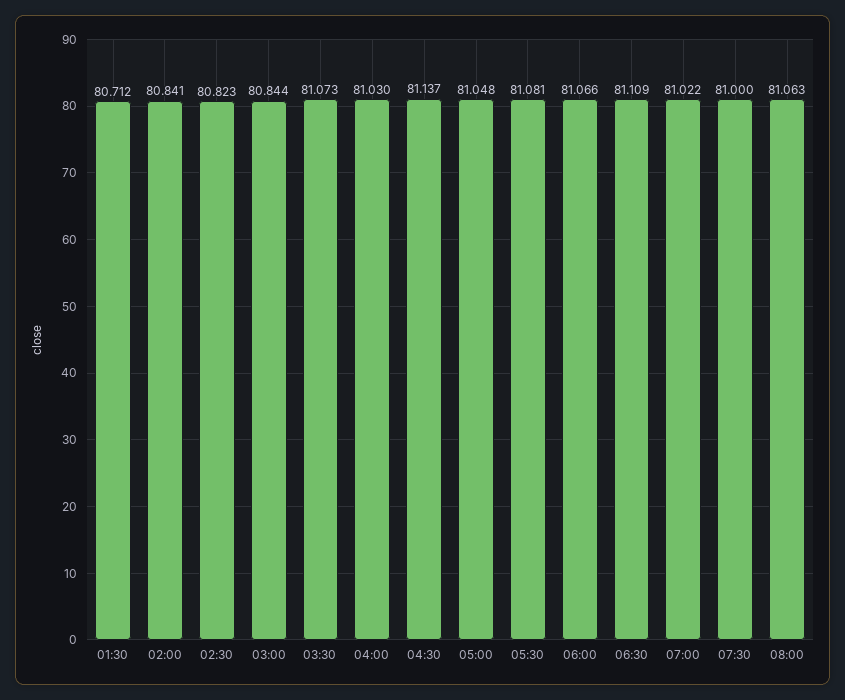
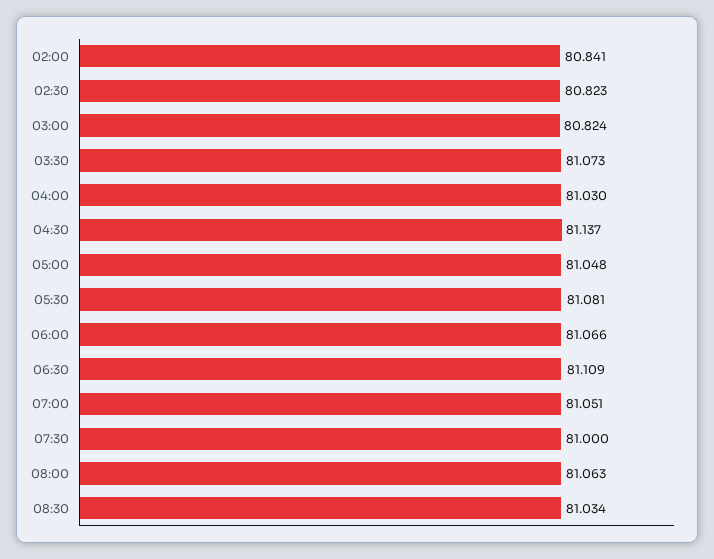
01:30: 80.712 -> none
03:00: 80.844 -> 80.824
07:00: 81.022 -> 81.051
08:30: none -> 81.034

